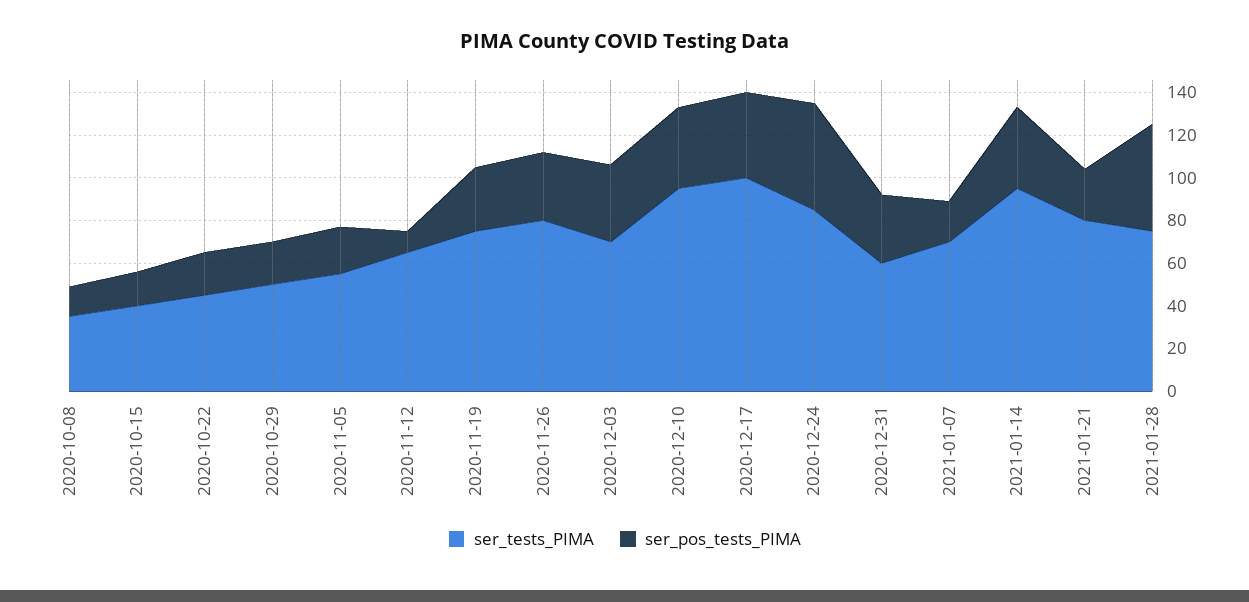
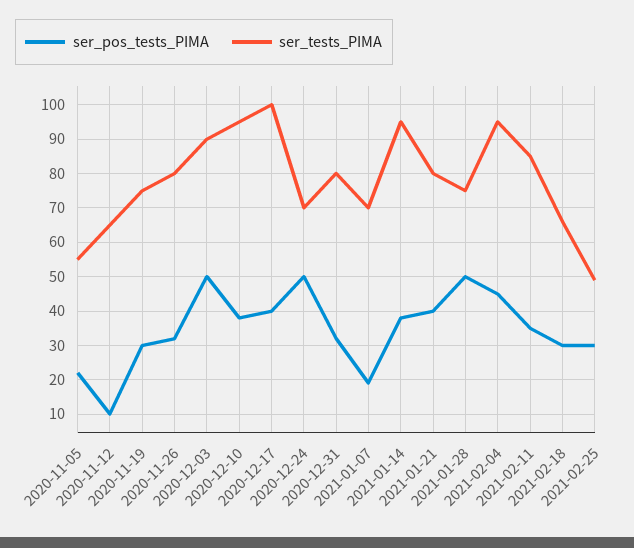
ser_tests_PIMA, 2020-10-08: 35 -> none
ser_pos_tests_PIMA, 2020-10-08: 15 -> none
ser_tests_PIMA, 2020-10-15: 40 -> none
ser_pos_tests_PIMA, 2020-10-15: 15 -> none
ser_tests_PIMA, 2020-10-22: 45 -> none
ser_pos_tests_PIMA, 2020-10-22: 20 -> none
ser_tests_PIMA, 2020-10-29: 50 -> none
ser_pos_tests_PIMA, 2020-10-29: 20 -> none
ser_tests_PIMA, 2020-12-03: 70 -> 90
ser_pos_tests_PIMA, 2020-12-03: 35 -> 50
ser_tests_PIMA, 2020-12-24: 85 -> 70
ser_tests_PIMA, 2020-12-31: 60 -> 80
ser_pos_tests_PIMA, 2021-01-21: 25 -> 40
ser_pos_tests_PIMA, 2021-02-04: none -> 45
ser_tests_PIMA, 2021-02-04: none -> 95
ser_pos_tests_PIMA, 2021-02-11: none -> 35
ser_tests_PIMA, 2021-02-11: none -> 85
ser_pos_tests_PIMA, 2021-02-18: none -> 30
ser_tests_PIMA, 2021-02-18: none -> 65
ser_pos_tests_PIMA, 2021-02-25: none -> 30
ser_tests_PIMA, 2021-02-25: none -> 50

